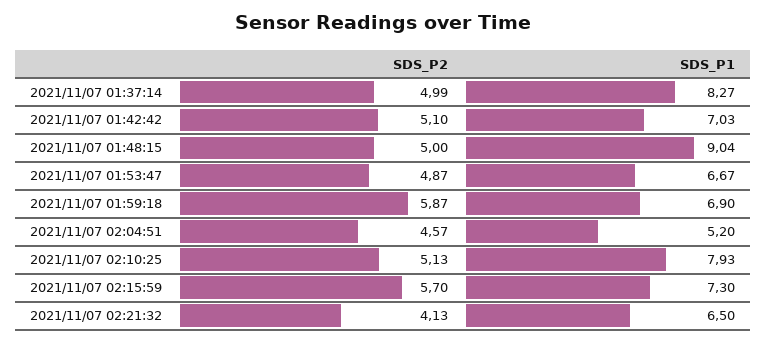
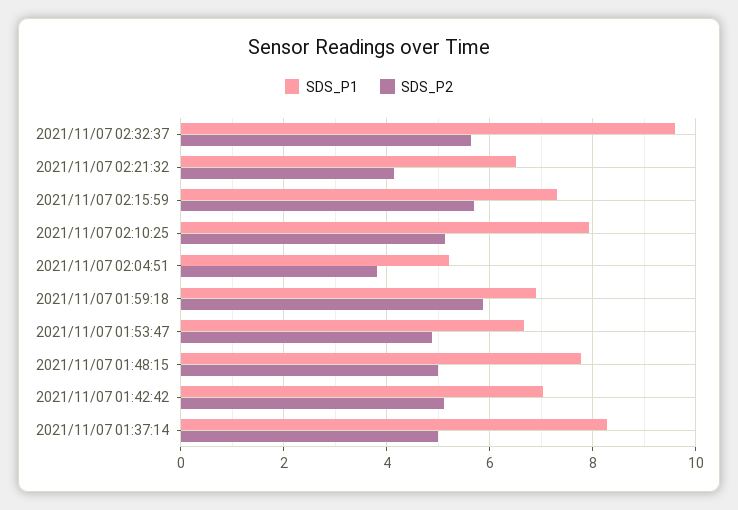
SDS_P1, 2021/11/07 01:48:15: 9.04 -> 7.8
SDS_P2, 2021/11/07 02:04:51: 4.57 -> 3.8
SDS_P1, 2021/11/07 02:32:37: none -> 9.6
SDS_P2, 2021/11/07 02:32:37: none -> 5.6

